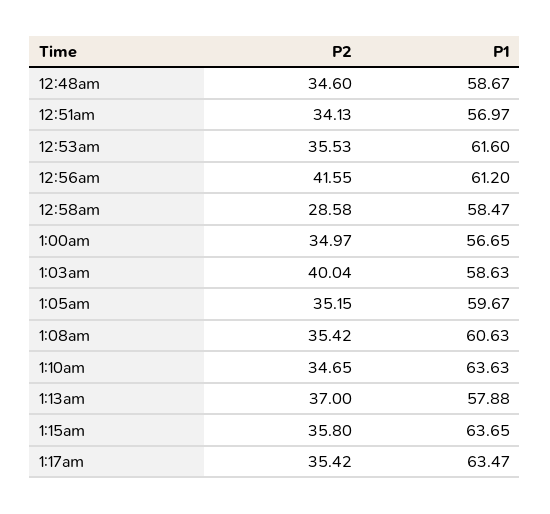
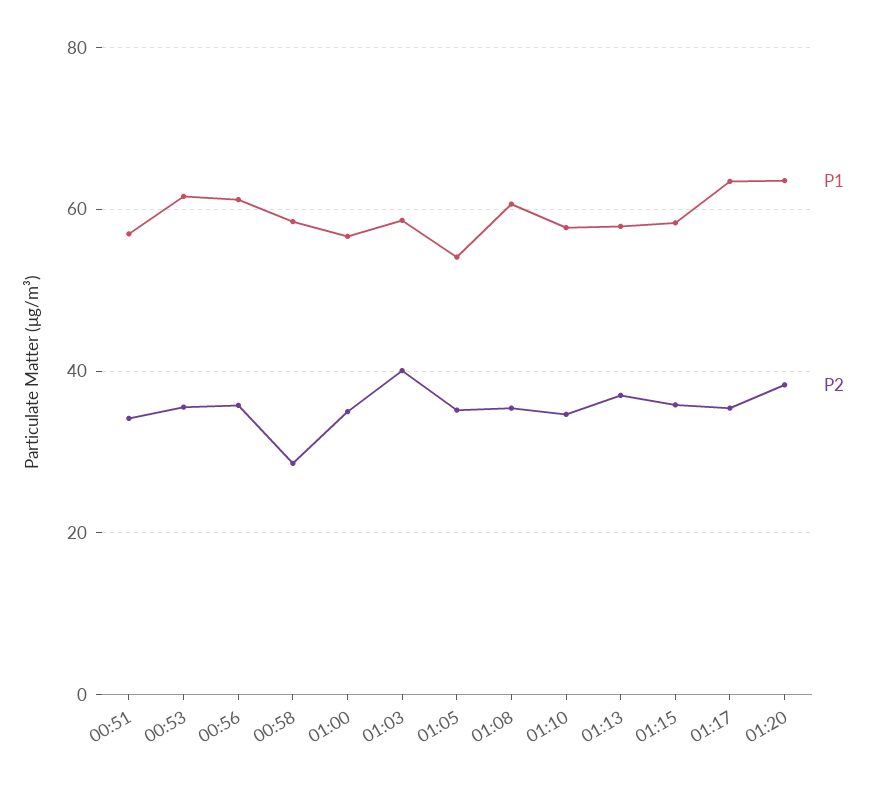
P2, 12:48am: 34.6 -> none
P1, 12:48am: 58.67 -> none
P2, 12:56am: 41.55 -> 36
P1, 1:05am: 59.67 -> 54
P1, 1:10am: 63.63 -> 58
P1, 1:15am: 63.65 -> 58
P1, 01:20: none -> 64
P2, 01:20: none -> 38

